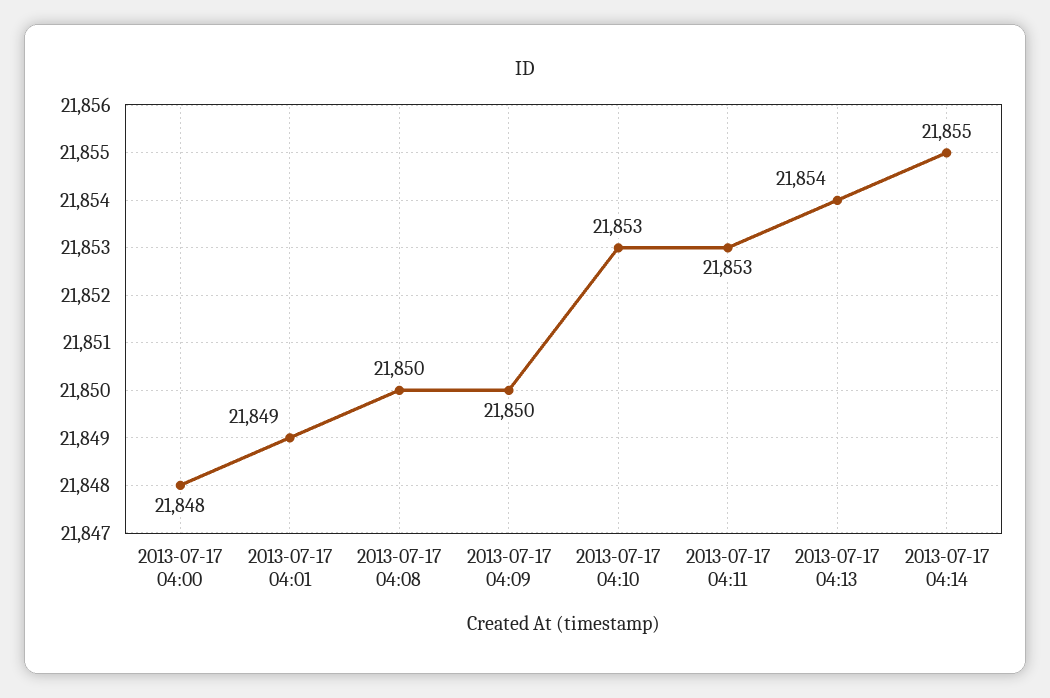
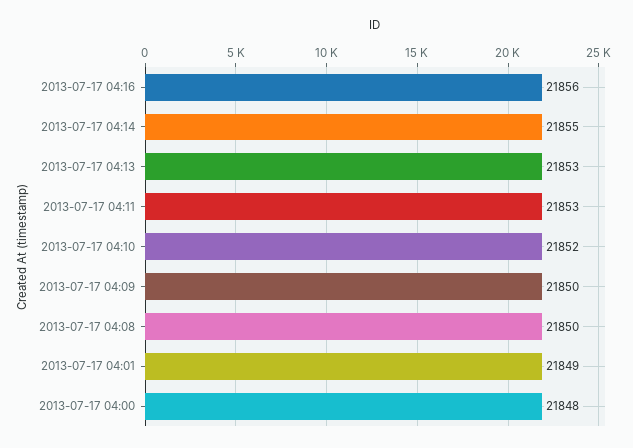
2013-07-17 04:10: 21853 -> 21852
2013-07-17 04:13: 21854 -> 21853
2013-07-17 04:16: none -> 21856

